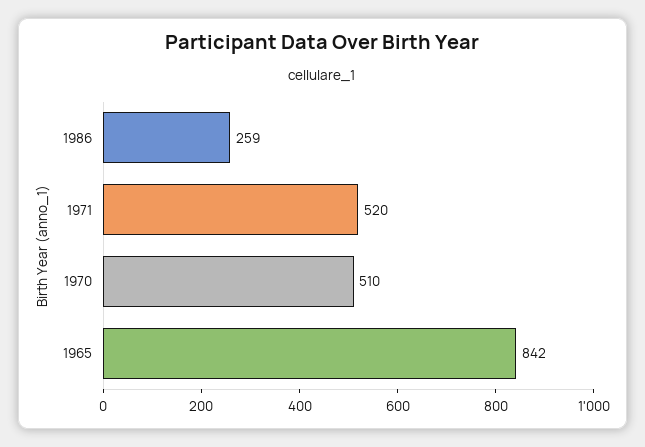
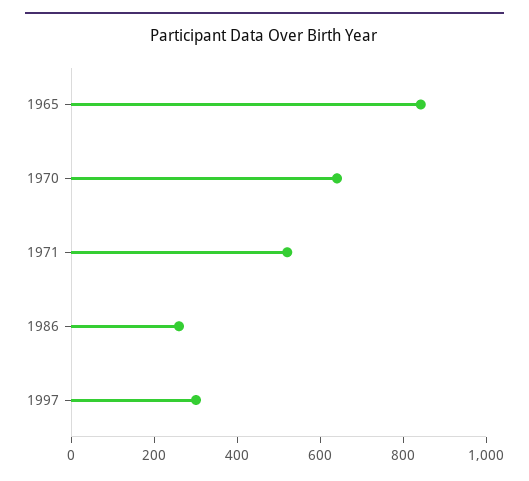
1970: 510 -> 650
1997: none -> 300

